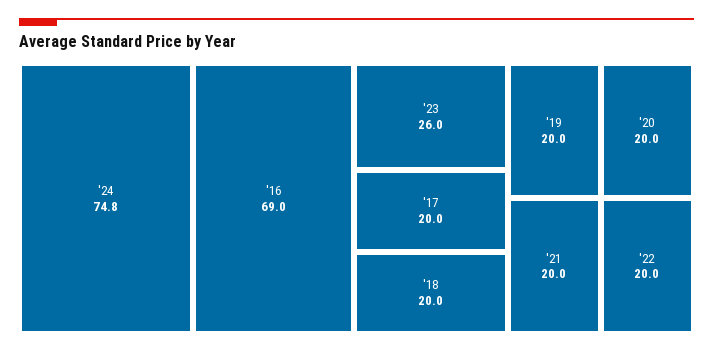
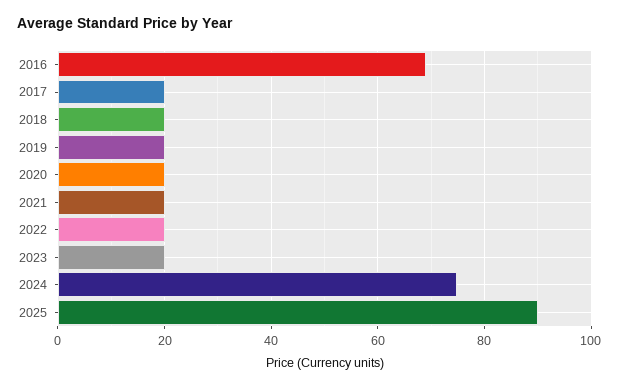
'23: 26 -> 20
2025: none -> 90

